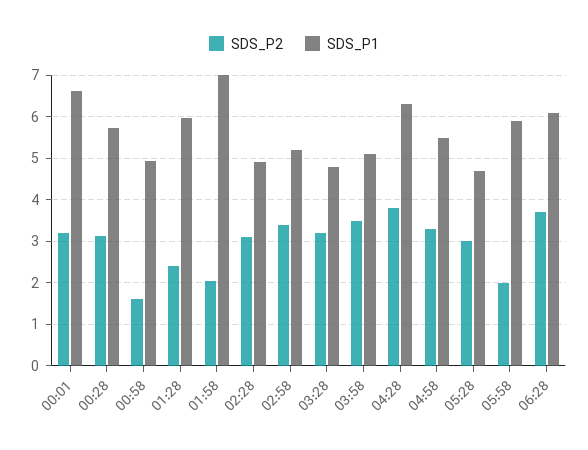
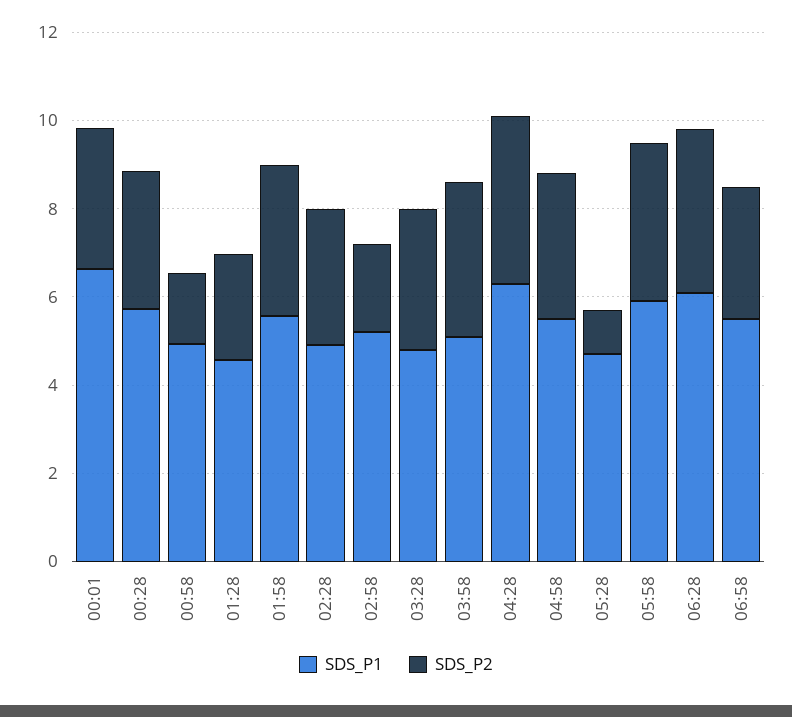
SDS_P1, 01:28: 6 -> 4.5
SDS_P2, 01:58: 2 -> 3.5
SDS_P1, 01:58: 7 -> 5.5
SDS_P2, 02:58: 3.4 -> 2
SDS_P2, 05:28: 3 -> 1
SDS_P2, 05:58: 2 -> 3.5
SDS_P1, 06:58: none -> 5.5
SDS_P2, 06:58: none -> 3

